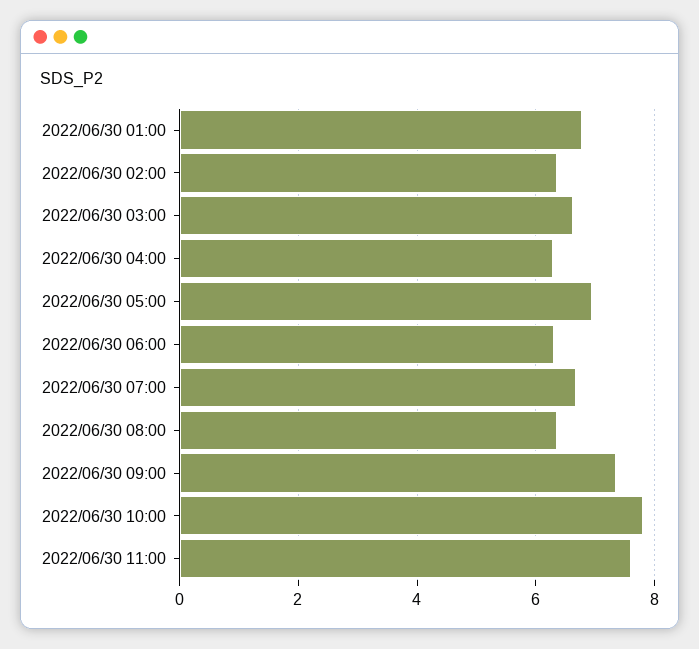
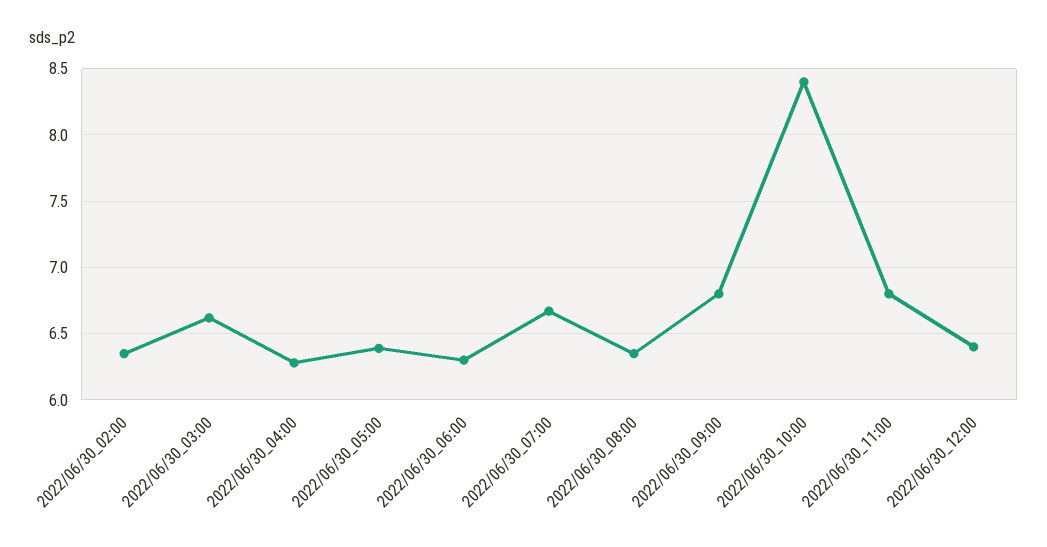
2022/06/30 01:00: 6.8 -> none
2022/06/30 05:00: 7 -> 6.4
2022/06/30 09:00: 7.4 -> 6.8
2022/06/30 10:00: 7.8 -> 8.4
2022/06/30 11:00: 7.6 -> 6.8
2022/06/30_12:00: none -> 6.4

